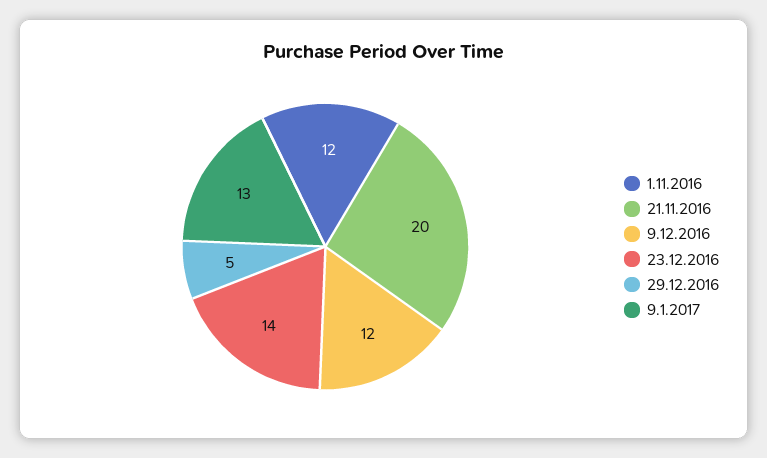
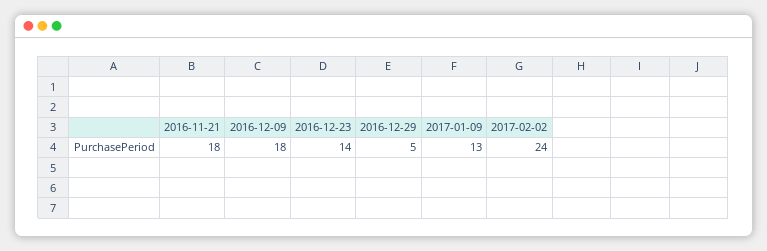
1.11.2016: 12 -> none
21.11.2016: 20 -> 18
9.12.2016: 12 -> 18
2017-02-02: none -> 24

